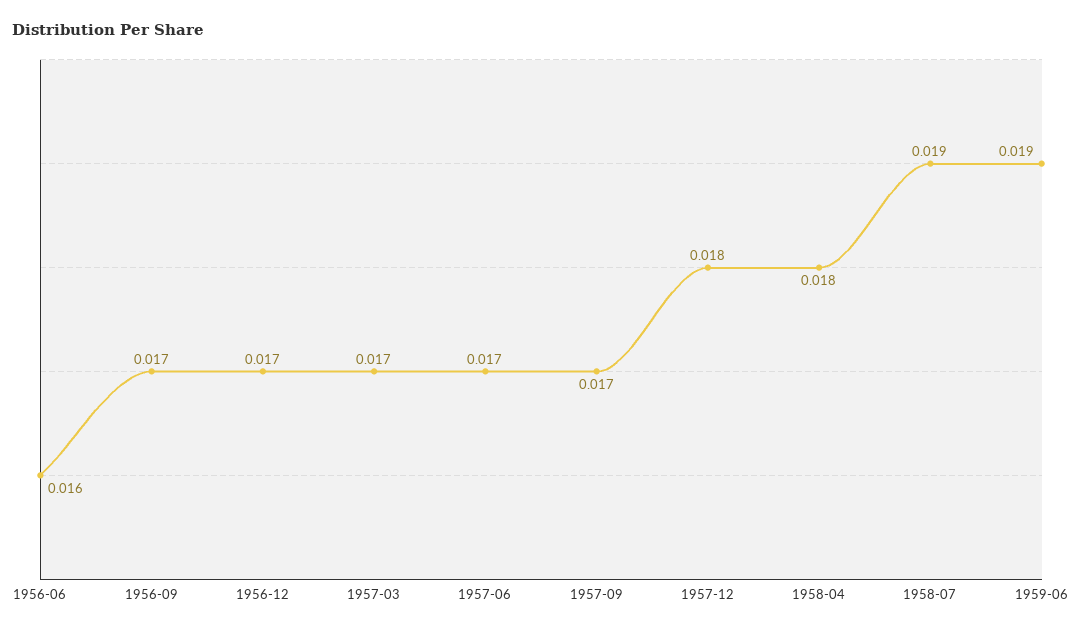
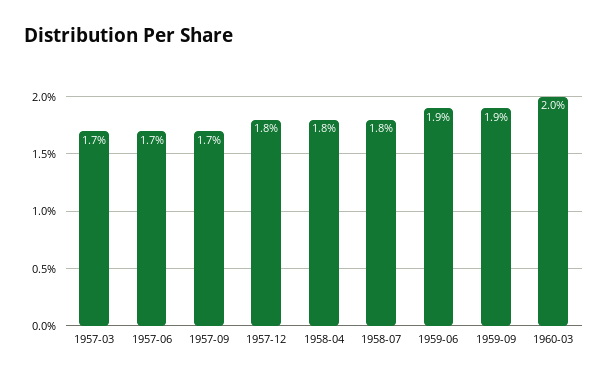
1956-06: 0.016 -> none
1956-09: 0.017 -> none
1956-12: 0.017 -> none
1958-07: 0.019 -> 0.018
1959-09: none -> 0.019
1960-03: none -> 0.02

